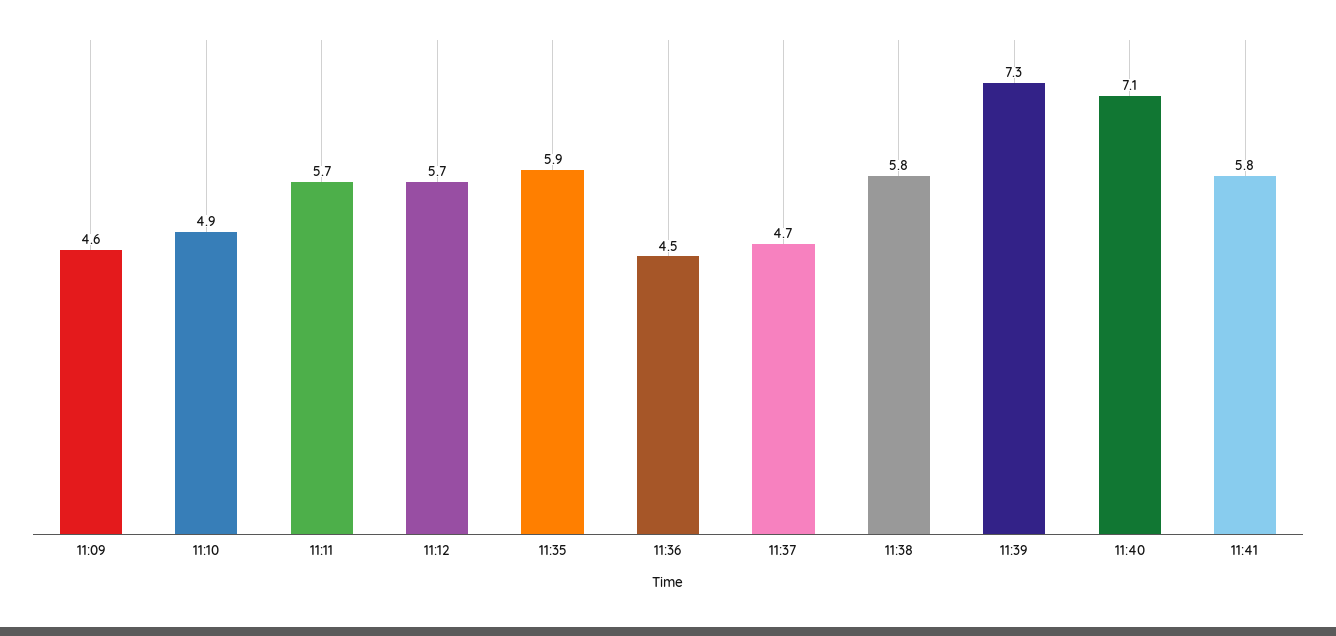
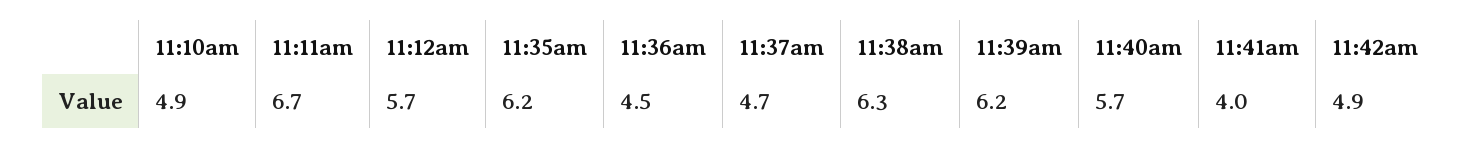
11:09: 4.6 -> none
11:11: 5.7 -> 6.7
11:35: 5.9 -> 6.2
11:38: 5.8 -> 6.3
11:39: 7.3 -> 6.2
11:40: 7.1 -> 5.7
11:41: 5.8 -> 4
11:42am: none -> 4.9

